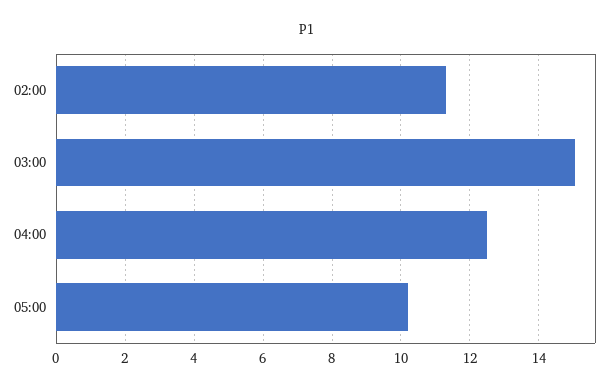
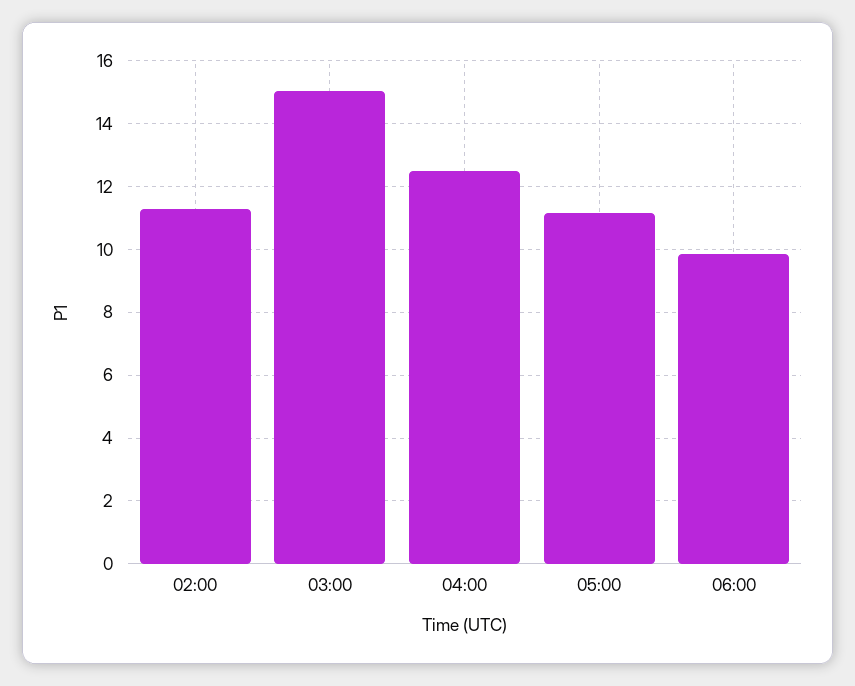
05:00: 10.2 -> 11.2
06:00: none -> 9.8

